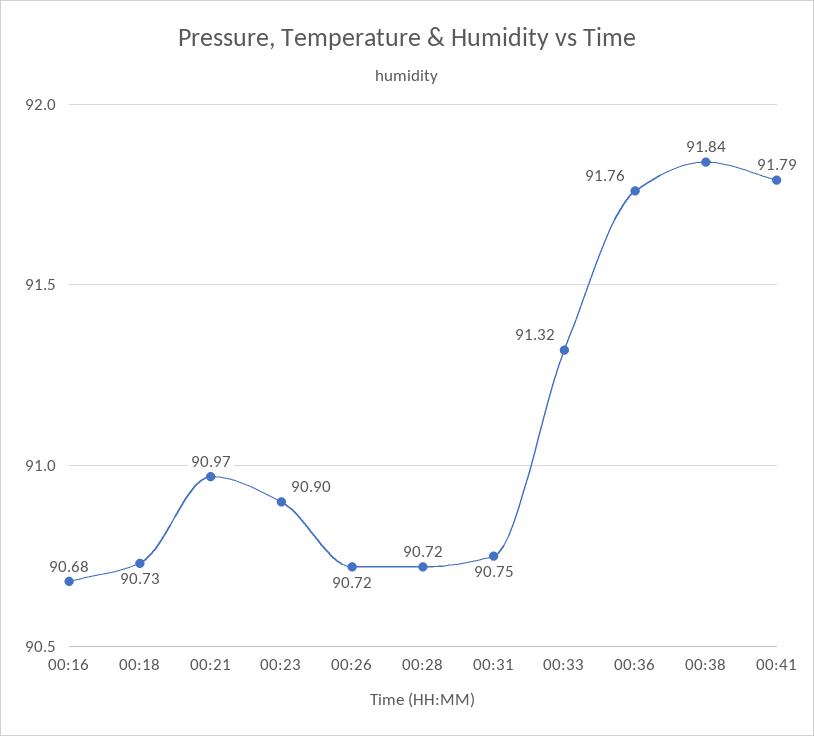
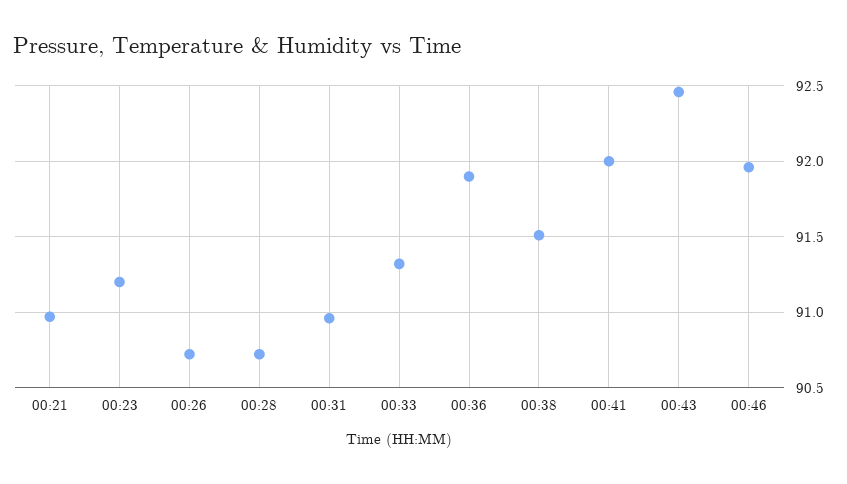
00:16: 90.68 -> none
00:18: 90.73 -> none
00:23: 90.9 -> 91.2
00:31: 90.75 -> 90.95
00:36: 91.76 -> 91.9
00:38: 91.84 -> 91.5
00:41: 91.79 -> 92
00:43: none -> 92.45
00:46: none -> 91.95

